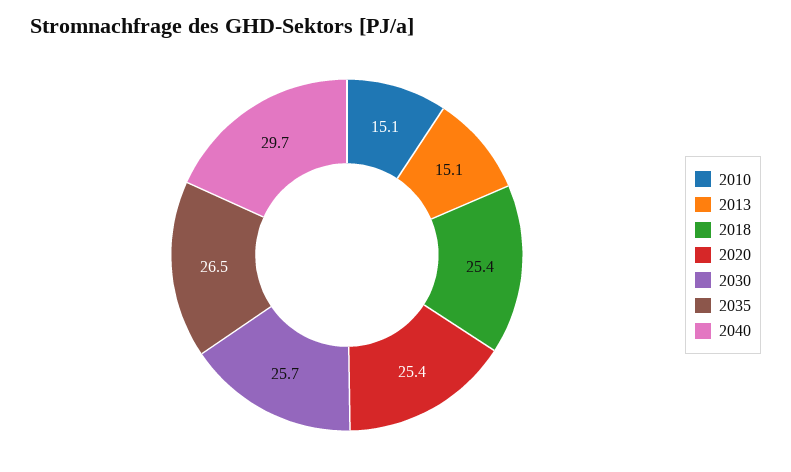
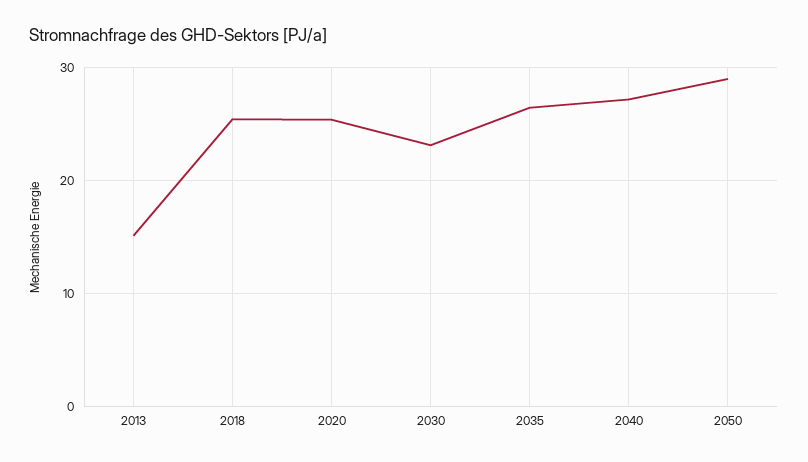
2010: 15.1 -> none
2030: 25.7 -> 23
2040: 29.7 -> 27
2050: none -> 29

